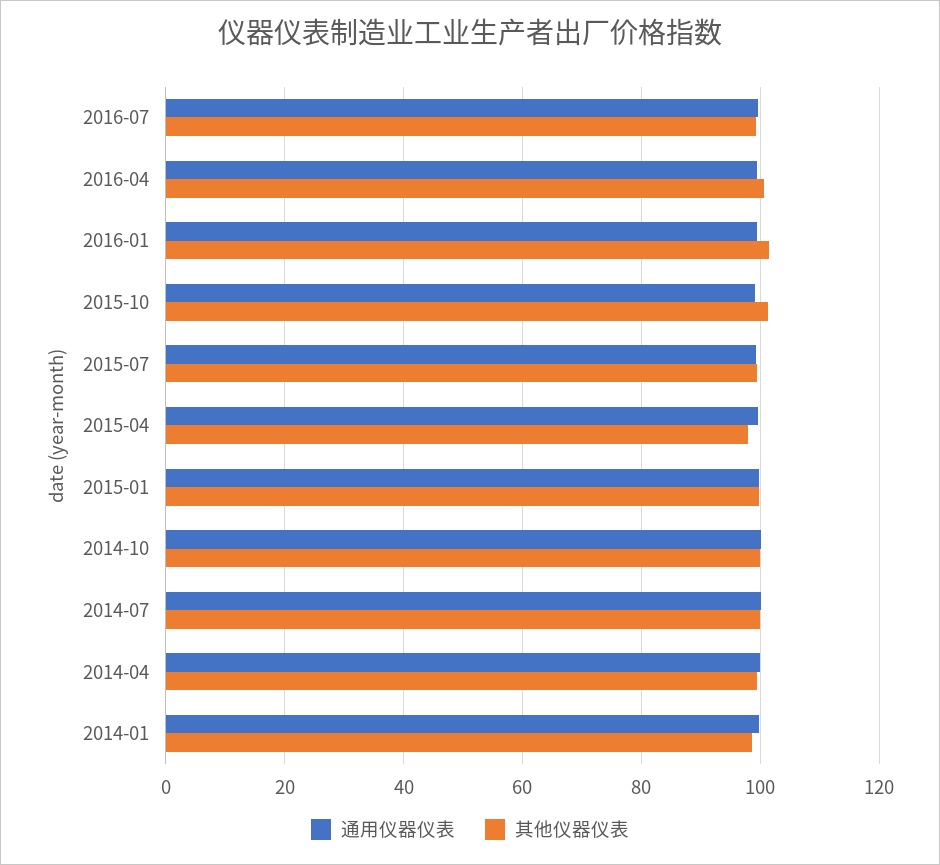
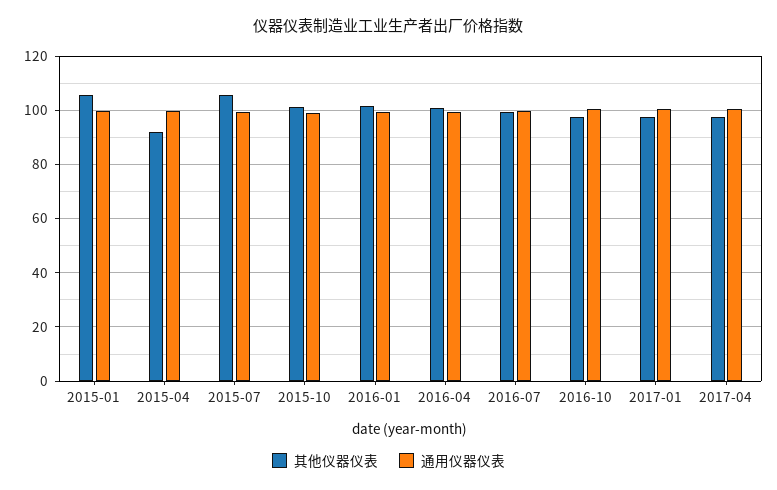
其他仪器仪表, 2015-07: 100 -> 105
其他仪器仪表, 2015-04: 98 -> 92.5
其他仪器仪表, 2015-01: 100 -> 105
通用仪器仪表, 2014-10: 100 -> none
其他仪器仪表, 2014-10: 100 -> none
通用仪器仪表, 2014-07: 100 -> none
其他仪器仪表, 2014-07: 100 -> none
通用仪器仪表, 2014-04: 100 -> none
其他仪器仪表, 2014-04: 100 -> none
通用仪器仪表, 2014-01: 100 -> none
其他仪器仪表, 2014-01: 98 -> none
其他仪器仪表, 2016-10: none -> 97.5
通用仪器仪表, 2016-10: none -> 100
其他仪器仪表, 2017-01: none -> 97.5
通用仪器仪表, 2017-01: none -> 100
其他仪器仪表, 2017-04: none -> 97.5
通用仪器仪表, 2017-04: none -> 100

